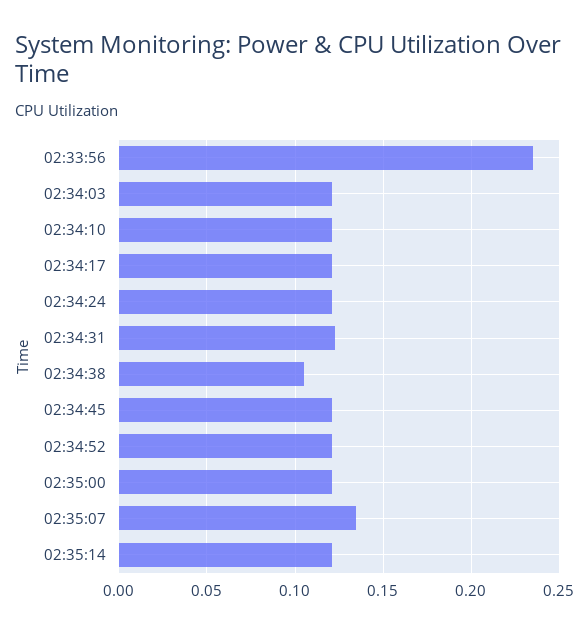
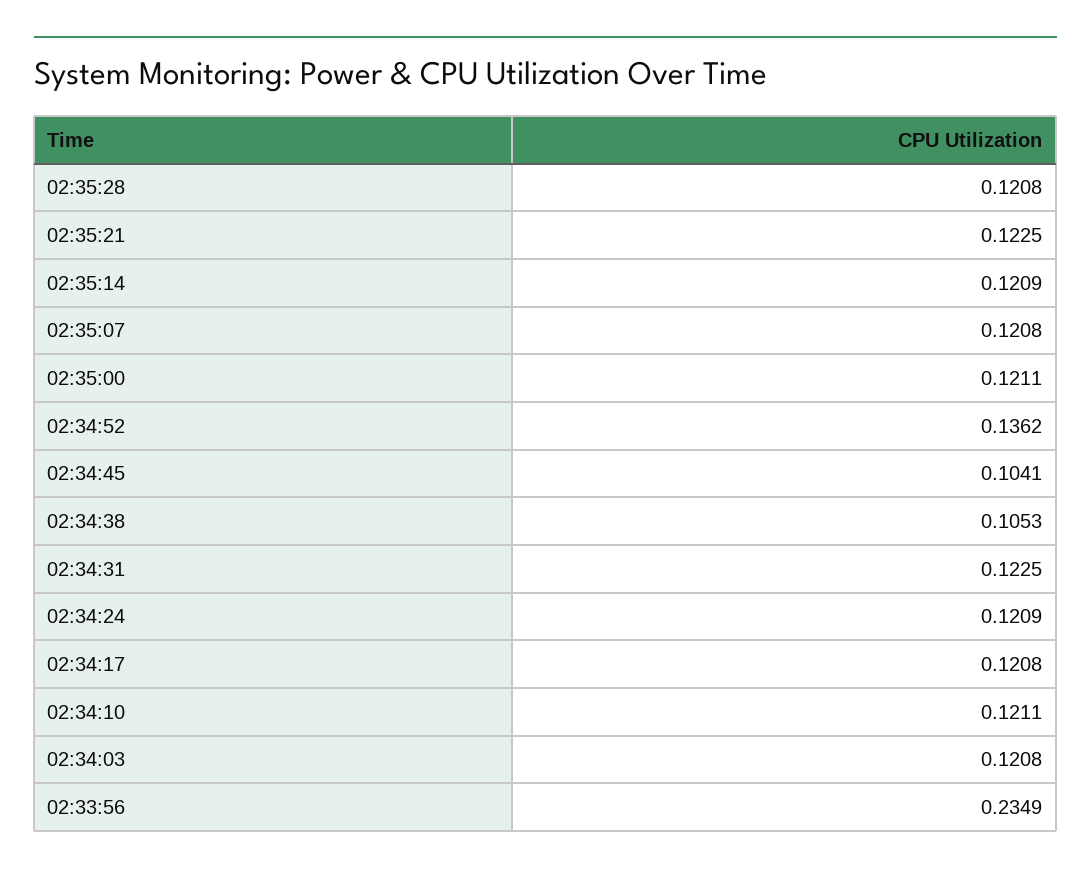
02:34:45: 0.12 -> 0.1041
02:34:52: 0.12 -> 0.1362
02:35:07: 0.135 -> 0.1208
02:35:28: none -> 0.1208
02:35:21: none -> 0.1225

